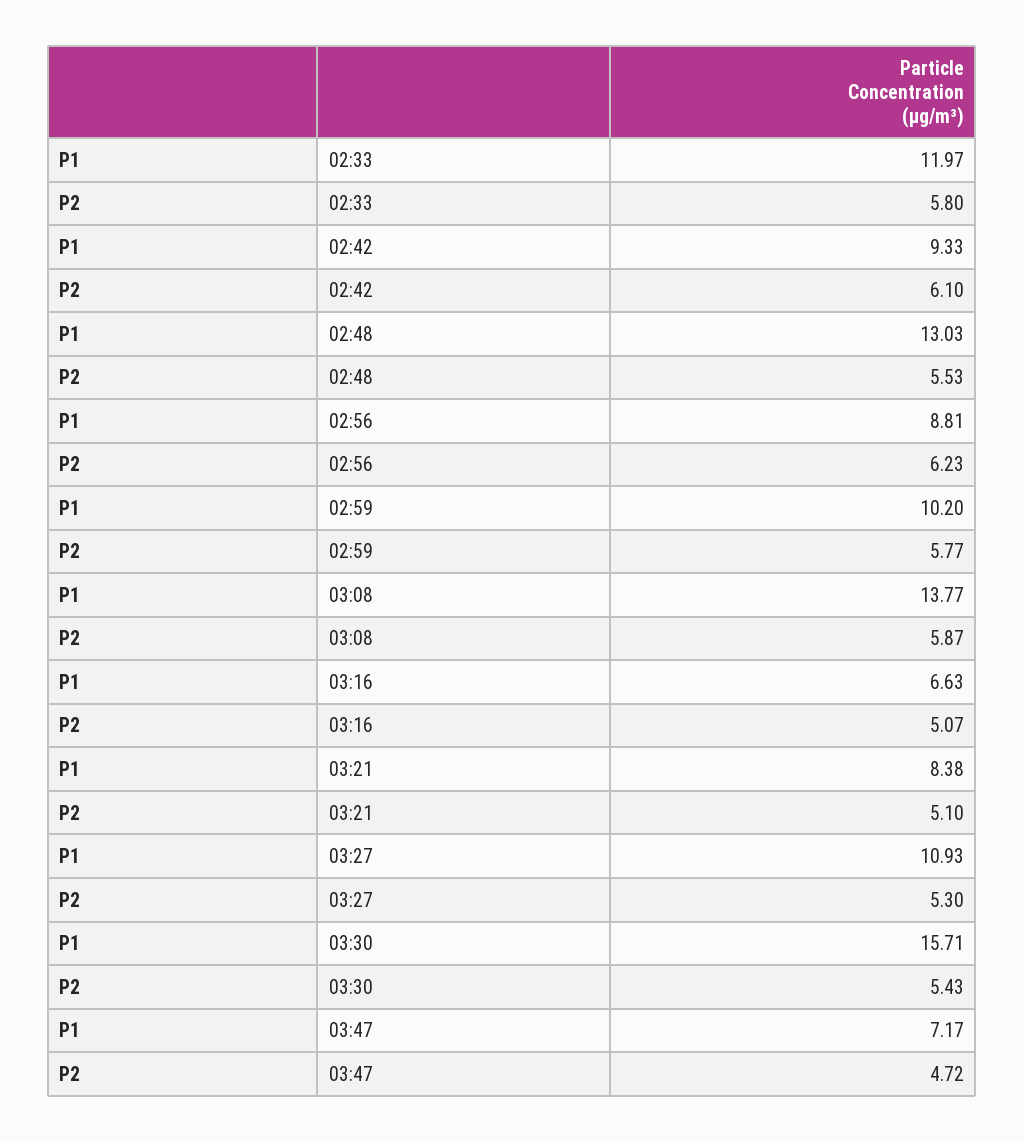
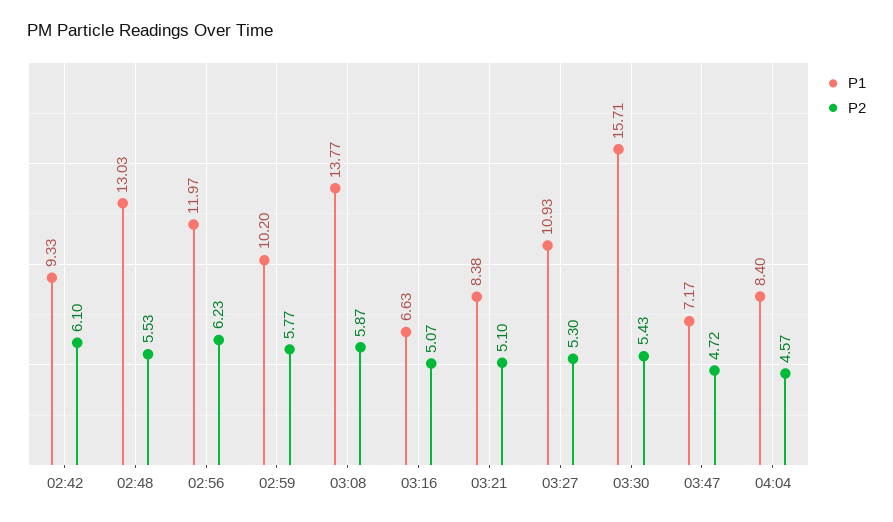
P1, 02:33: 11.97 -> none
P2, 02:33: 5.8 -> none
P1, 02:56: 8.81 -> 11.97
P1, 04:04: none -> 8.4
P2, 04:04: none -> 4.57

